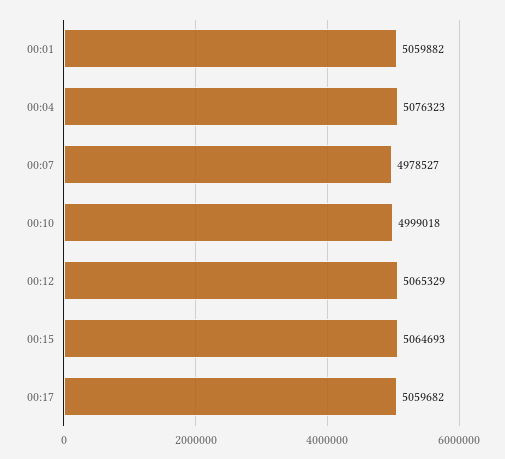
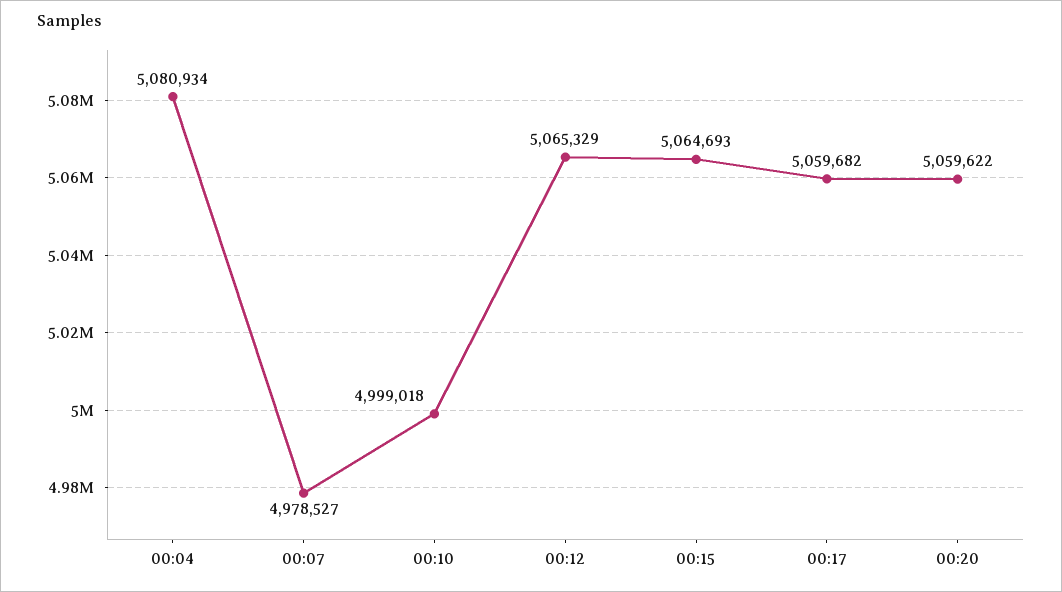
00:01: 5059882 -> none
00:04: 5076323 -> 5080934
00:20: none -> 5059622

